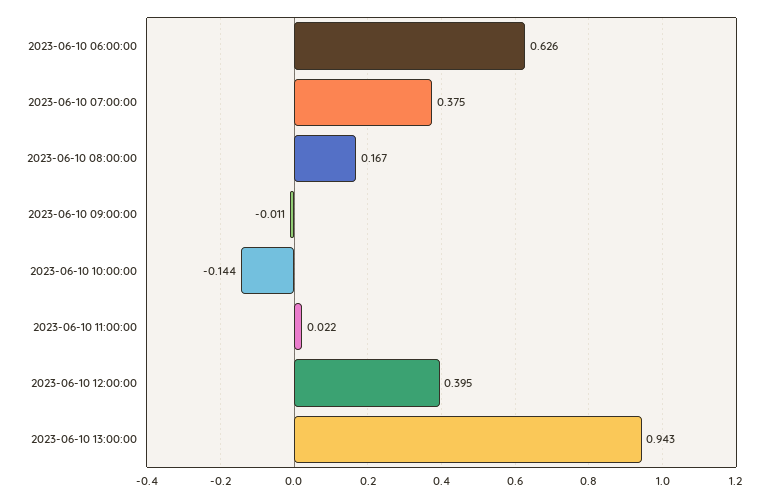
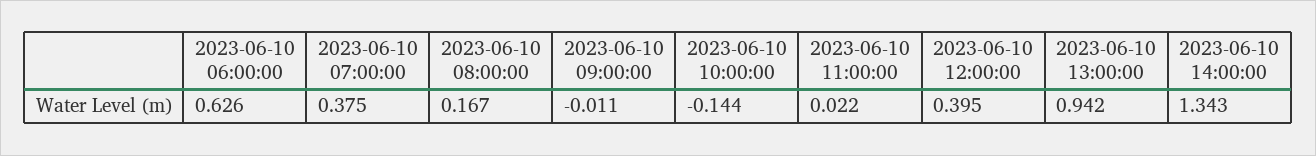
2023-06-10 13:00:00: 0.943 -> 0.942
2023-06-10 14:00:00: none -> 1.343

